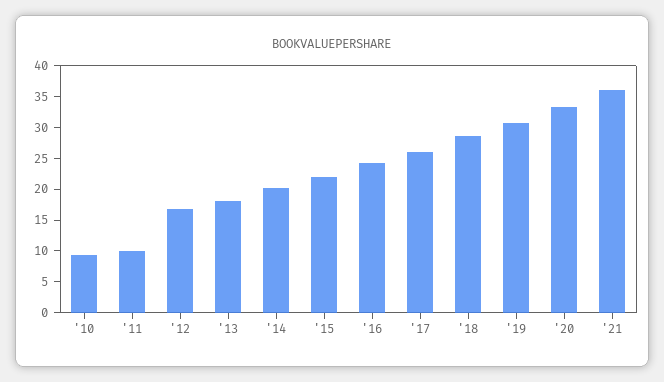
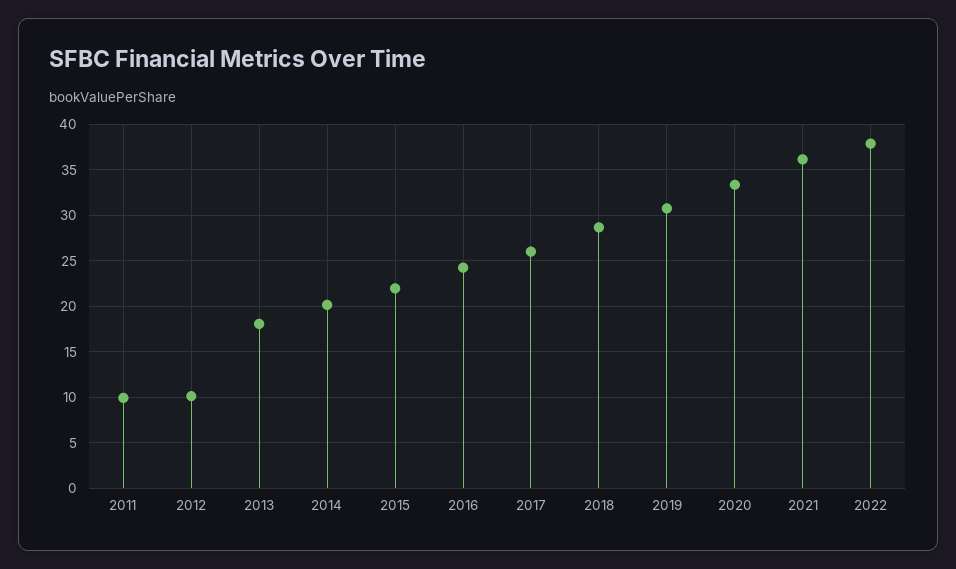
'10: 10 -> none
'12: 17.5 -> 10
2022: none -> 38

